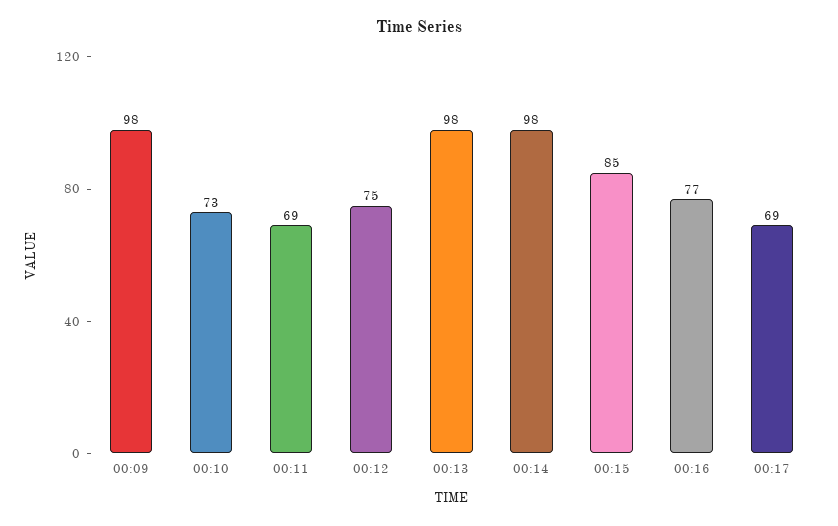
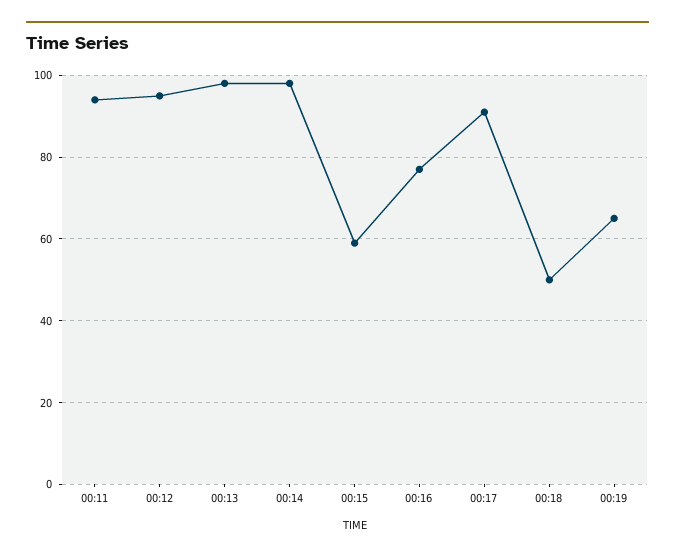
00:09: 98 -> none
00:10: 73 -> none
00:11: 69 -> 95
00:12: 75 -> 95
00:15: 85 -> 60
00:17: 69 -> 90
00:18: none -> 50
00:19: none -> 65

